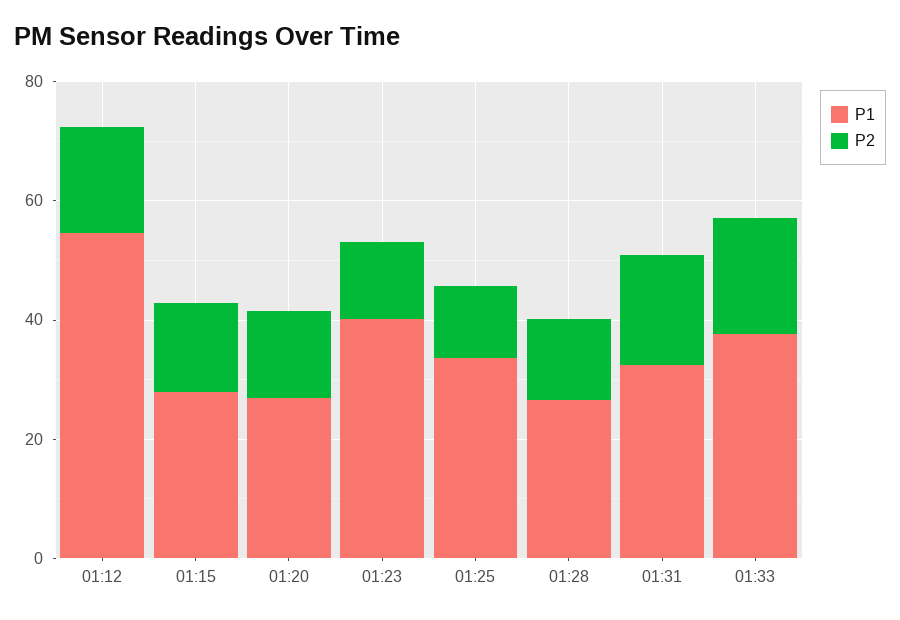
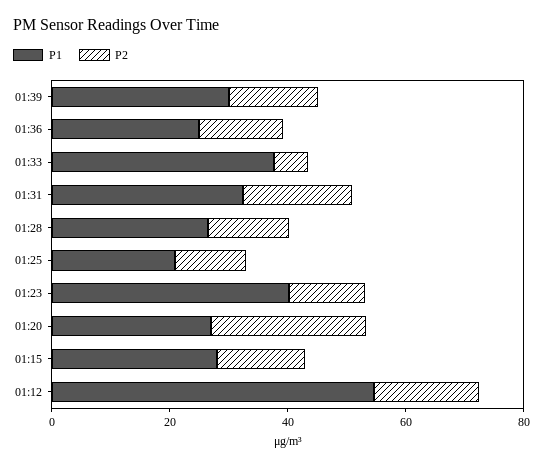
P2, 01:20: 15 -> 25
P1, 01:25: 35 -> 20
P2, 01:33: 20 -> 5
P1, 01:39: none -> 30
P2, 01:39: none -> 15
P1, 01:36: none -> 25
P2, 01:36: none -> 15

